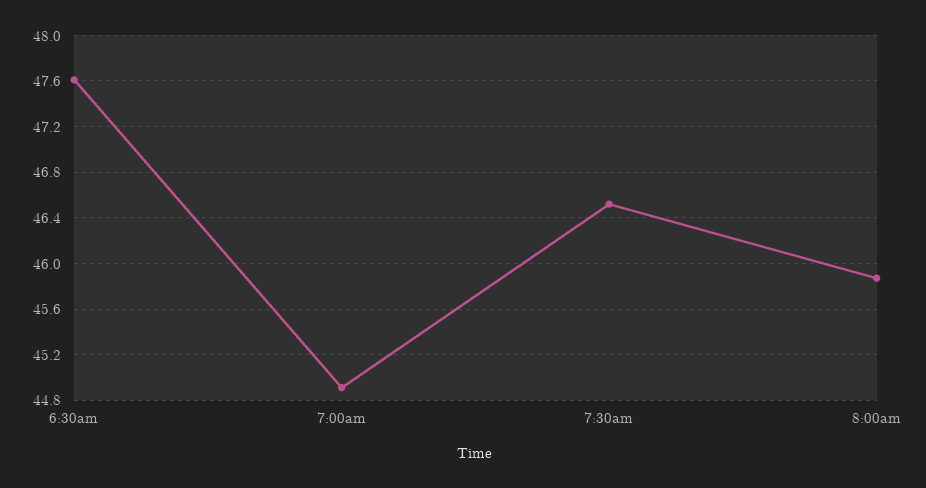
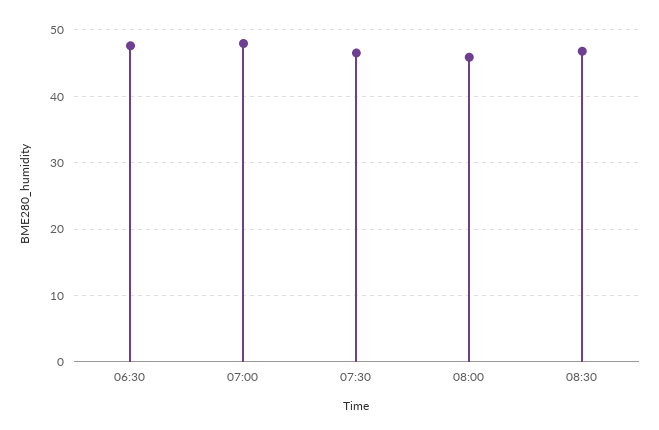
7:00am: 44.9 -> 48
08:30: none -> 47

